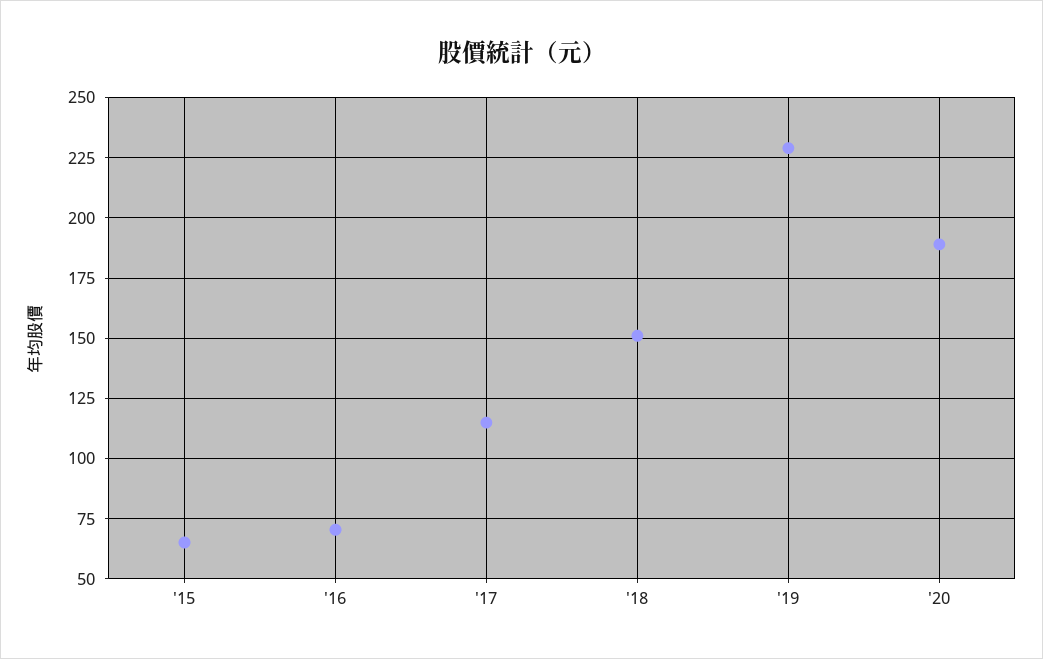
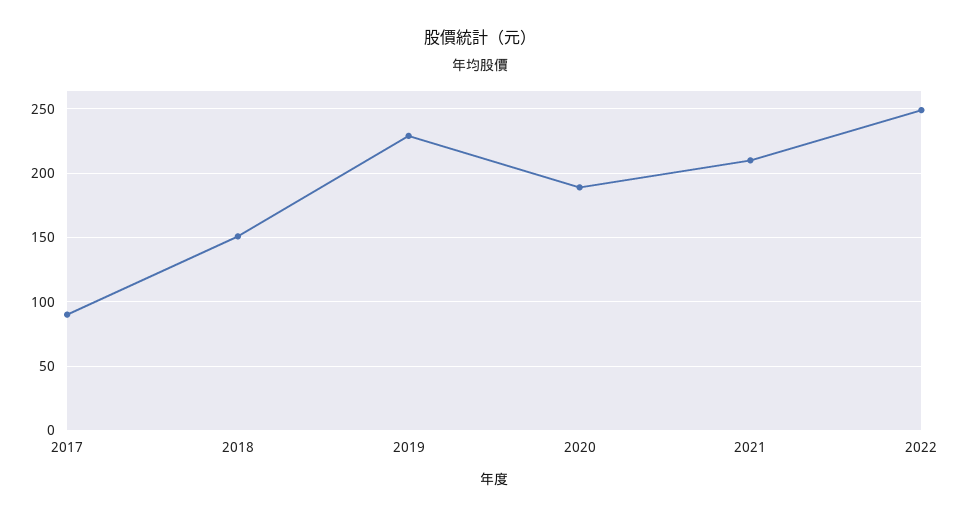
'15: 65 -> none
'16: 70 -> none
'17: 115 -> 90
2021: none -> 210
2022: none -> 250

